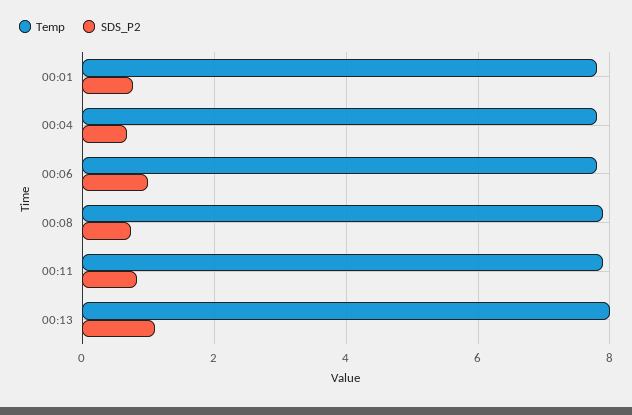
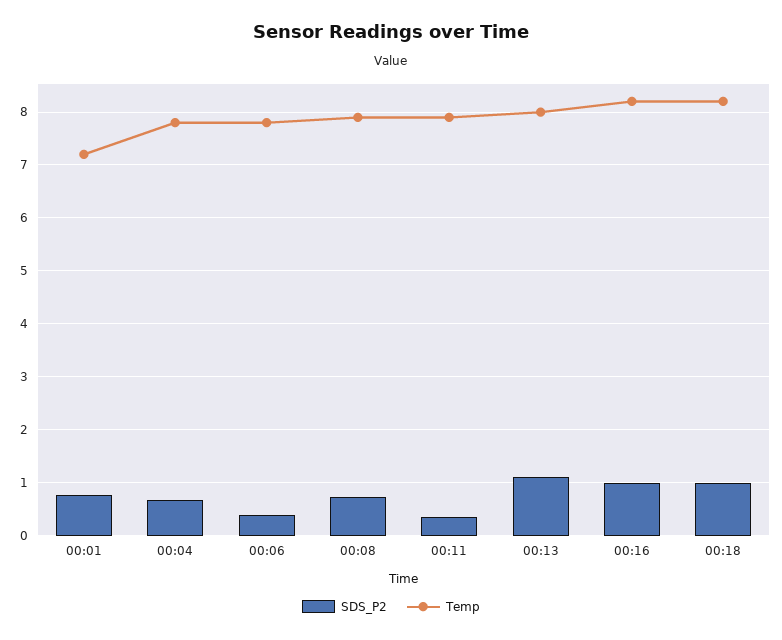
Temp, 00:01: 7.8 -> 7.2
SDS_P2, 00:06: 1 -> 0.4
SDS_P2, 00:11: 0.8 -> 0.4
SDS_P2, 00:16: none -> 1
Temp, 00:16: none -> 8.2
SDS_P2, 00:18: none -> 1
Temp, 00:18: none -> 8.2

